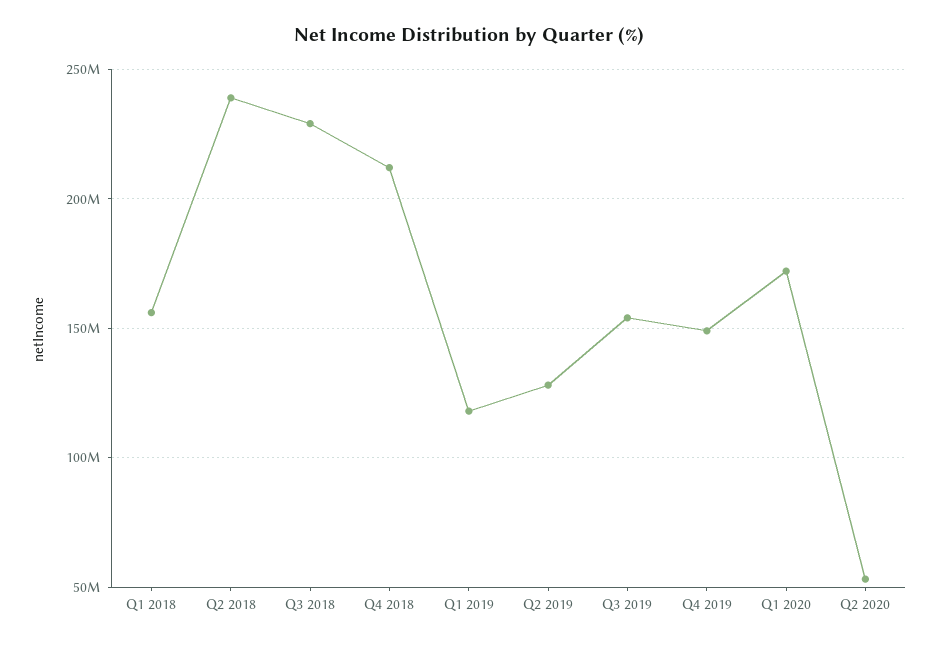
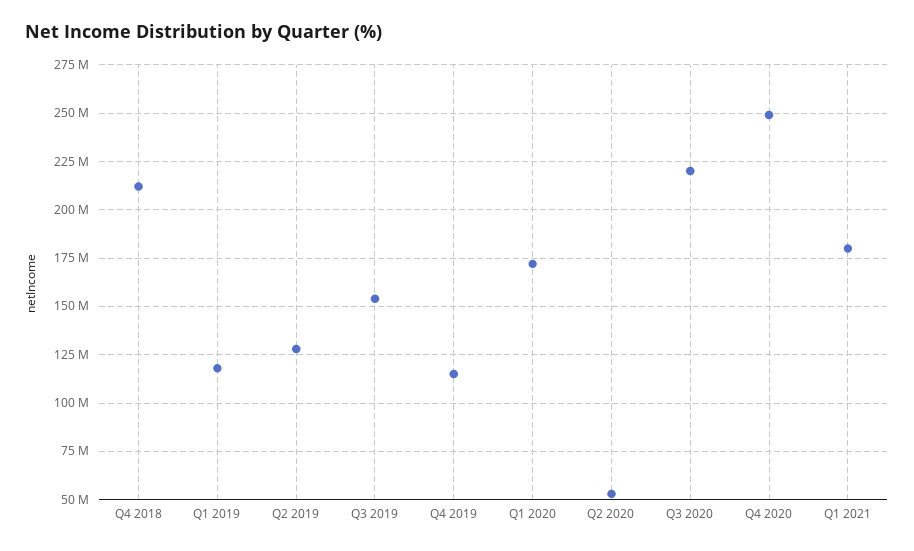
Q1 2018: 155000000 -> none
Q2 2018: 240000000 -> none
Q3 2018: 230000000 -> none
Q4 2019: 150000000 -> 115000000
Q3 2020: none -> 220000000
Q4 2020: none -> 250000000
Q1 2021: none -> 180000000

